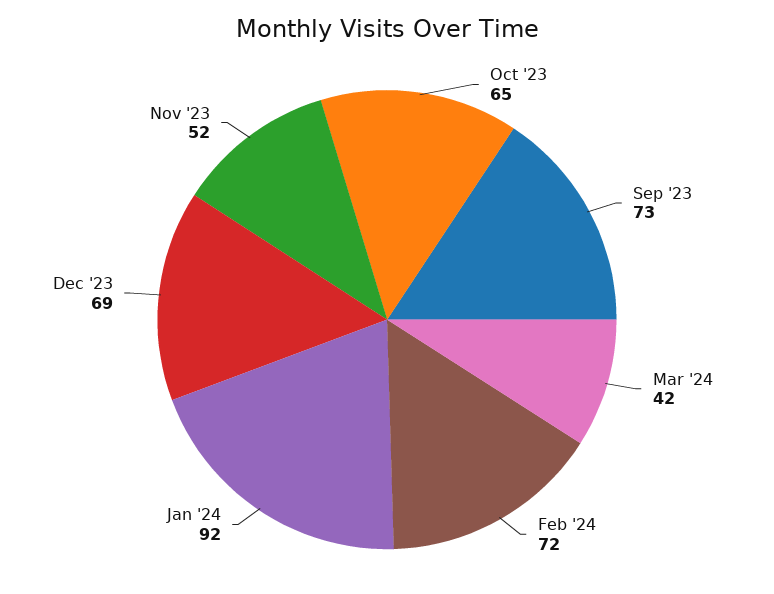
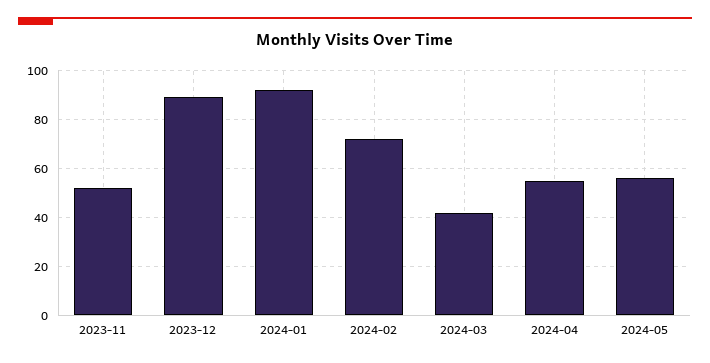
Oct '23: 65 -> none
Sep '23: 73 -> none
Dec '23: 69 -> 90
2024-04: none -> 55
2024-05: none -> 55

